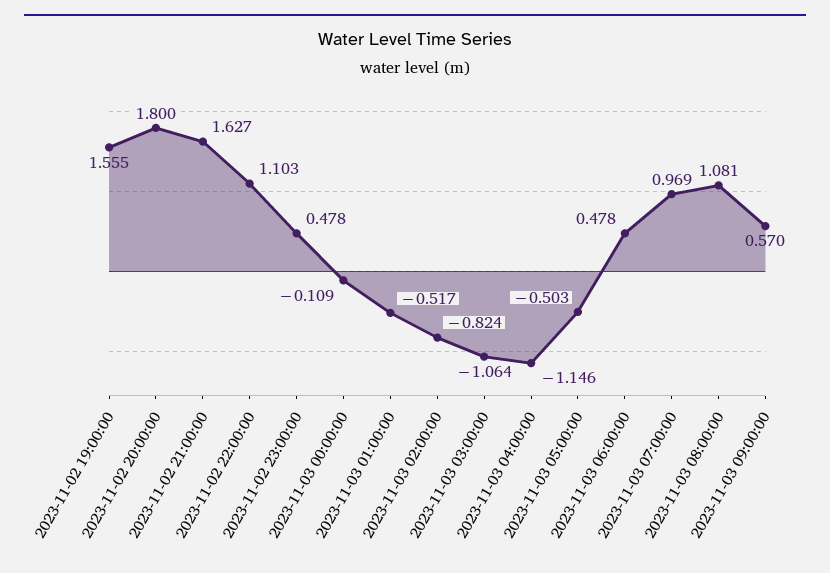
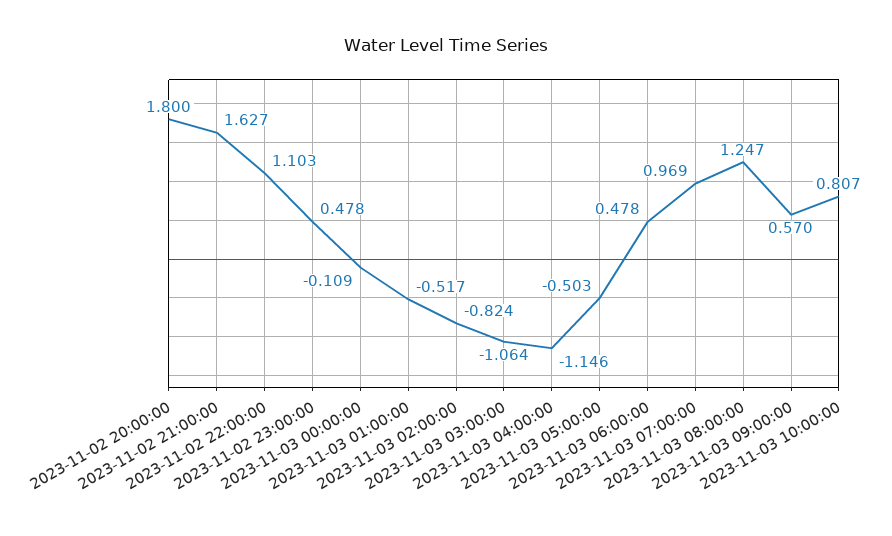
2023-11-02 19:00:00: 1.555 -> none
2023-11-03 08:00:00: 1.081 -> 1.247
2023-11-03 10:00:00: none -> 0.807

